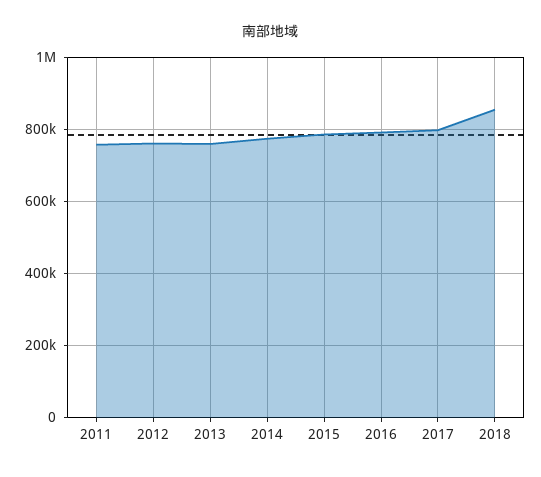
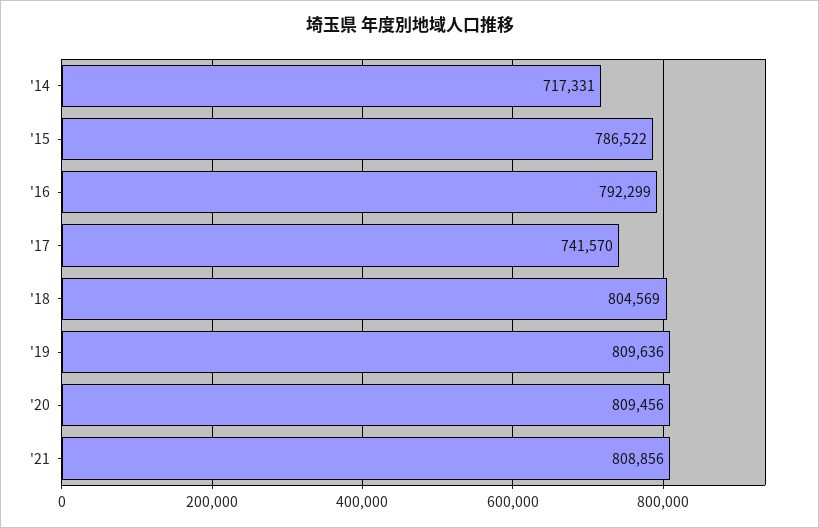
2011: 760000 -> none
2012: 760000 -> none
2013: 760000 -> none
2014: 780000 -> 717331
2017: 800000 -> 741570
2018: 860000 -> 804569
'19: none -> 809636
'20: none -> 809456
'21: none -> 808856

